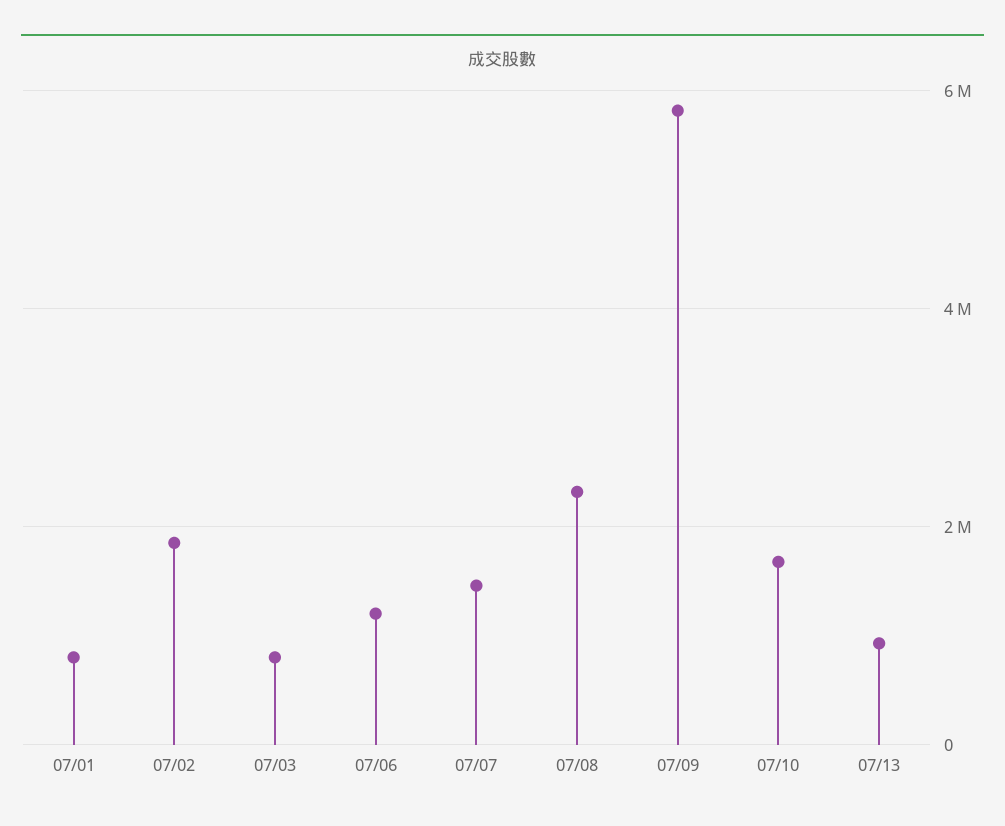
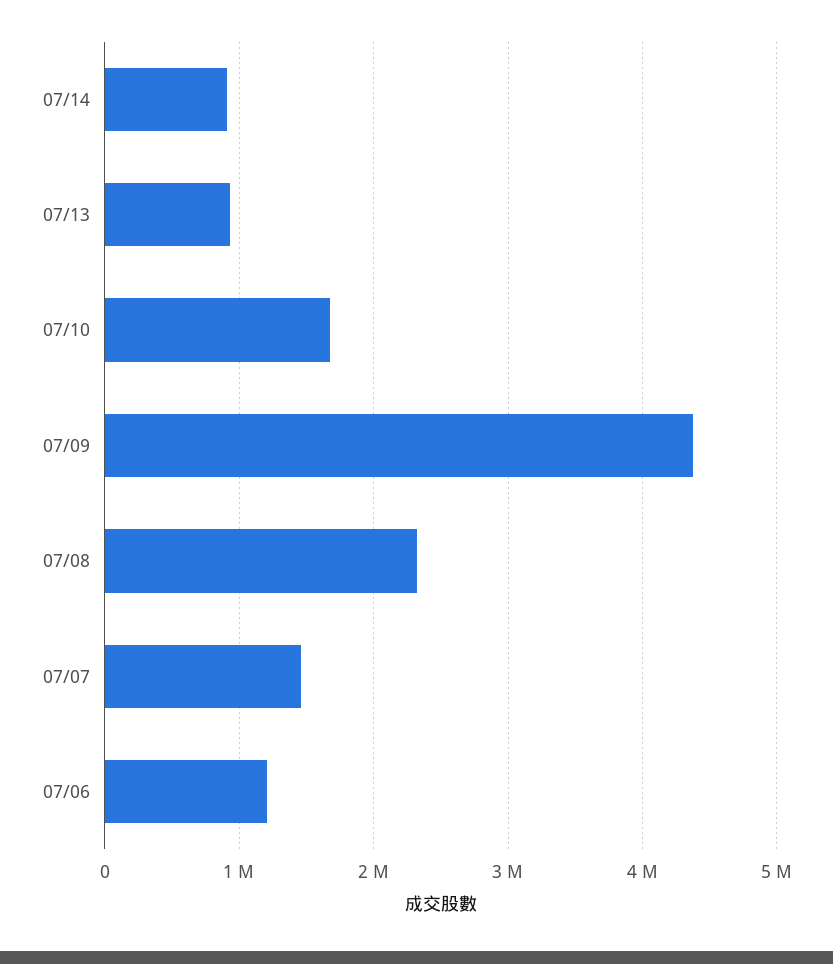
07/01: 800000 -> none
07/02: 1800000 -> none
07/03: 800000 -> none
07/09: 5800000 -> 4400000
07/14: none -> 900000

